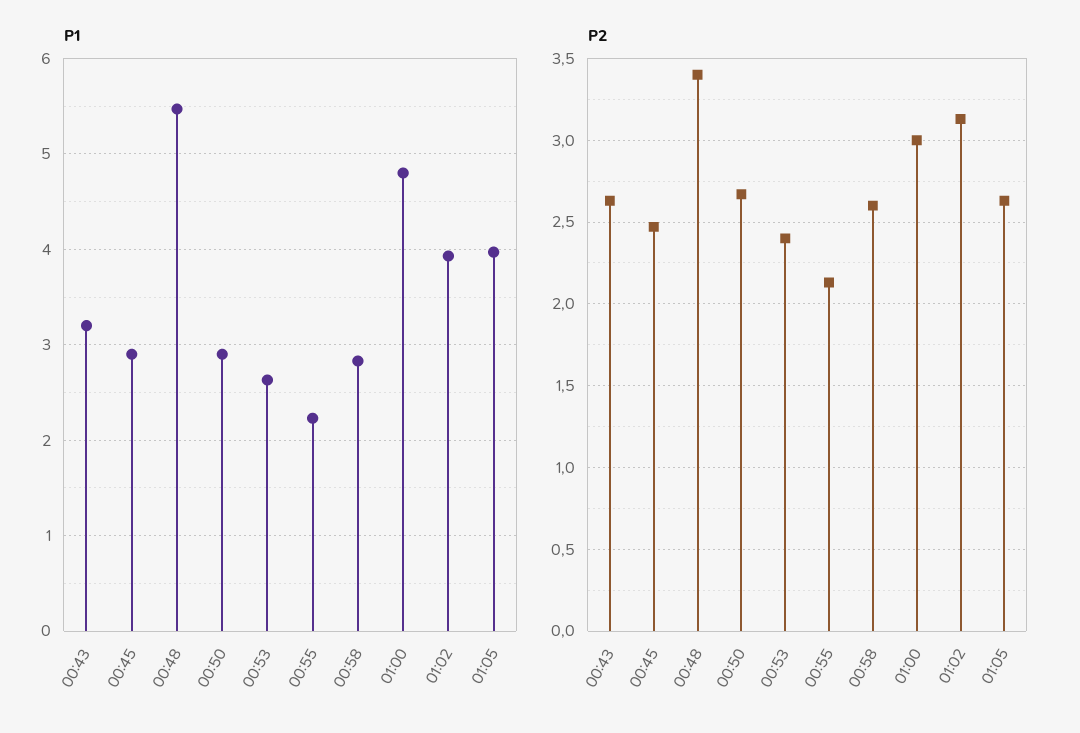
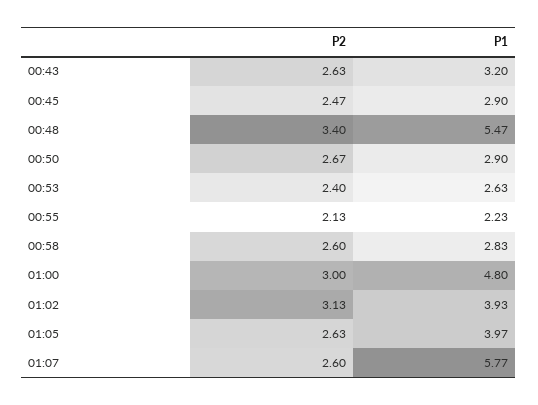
P2, 01:07: none -> 2.6
P1, 01:07: none -> 5.77

